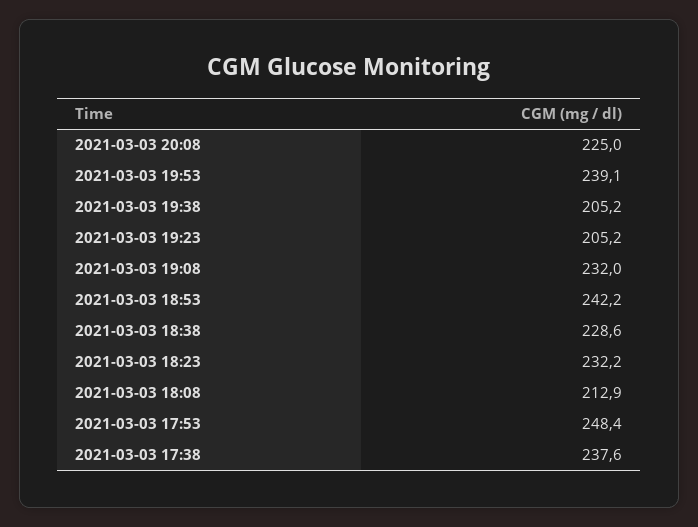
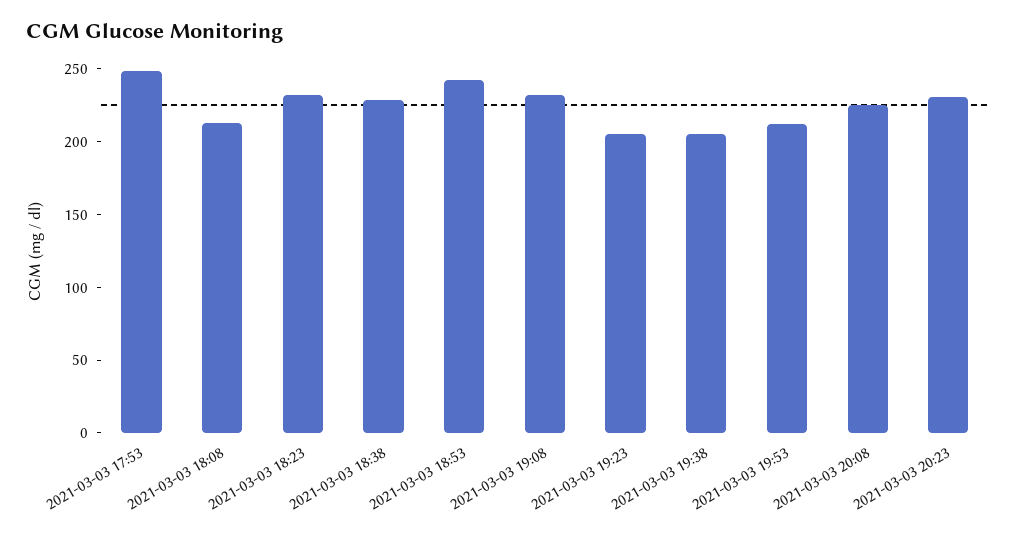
2021-03-03 19:53: 239.1 -> 210
2021-03-03 17:38: 237.6 -> none
2021-03-03 20:23: none -> 230

